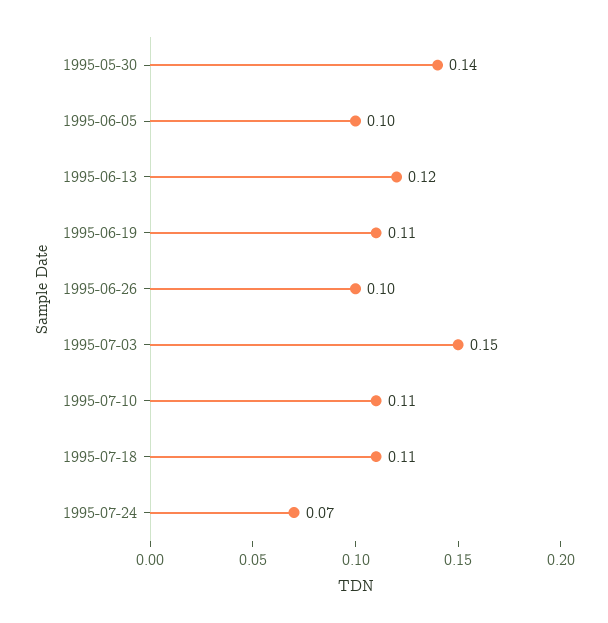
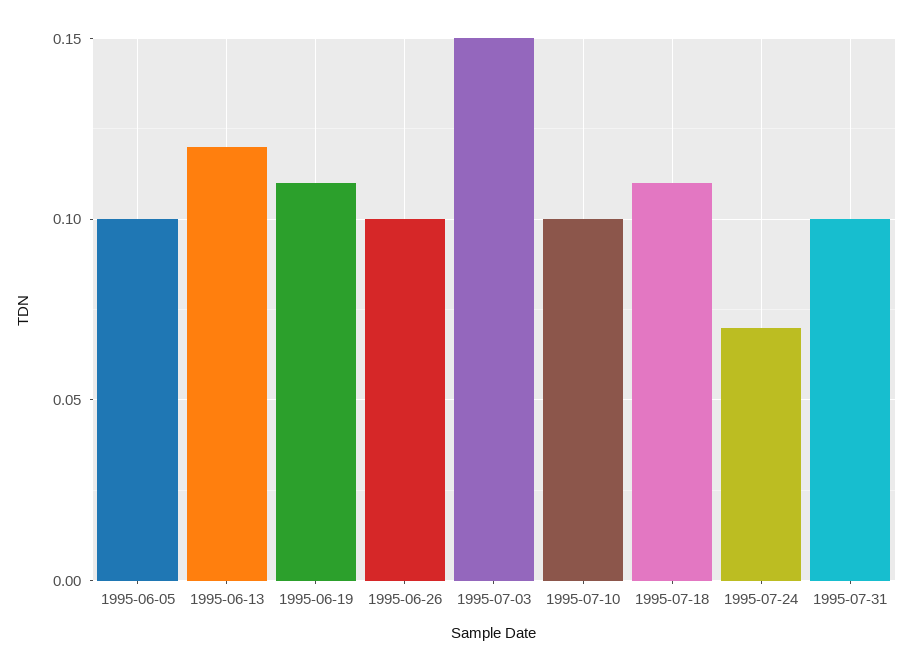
1995-05-30: 0.14 -> none
1995-07-10: 0.11 -> 0.1
1995-07-31: none -> 0.1

